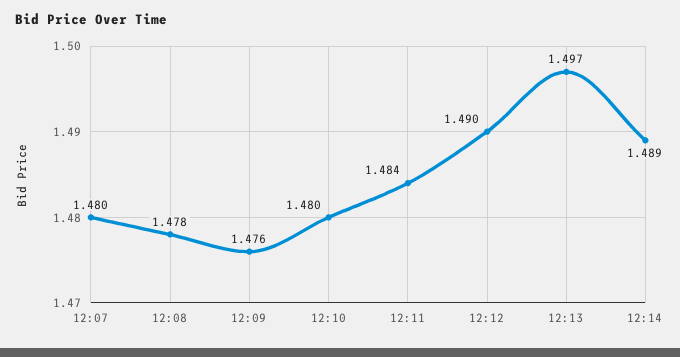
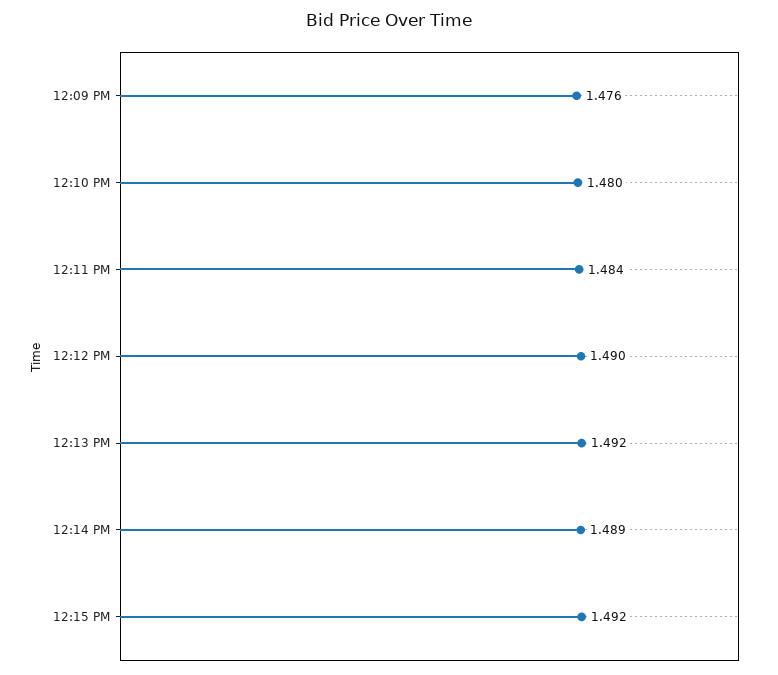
12:07: 1.48 -> none
12:08: 1.478 -> none
12:13: 1.497 -> 1.492
12:15 PM: none -> 1.492

